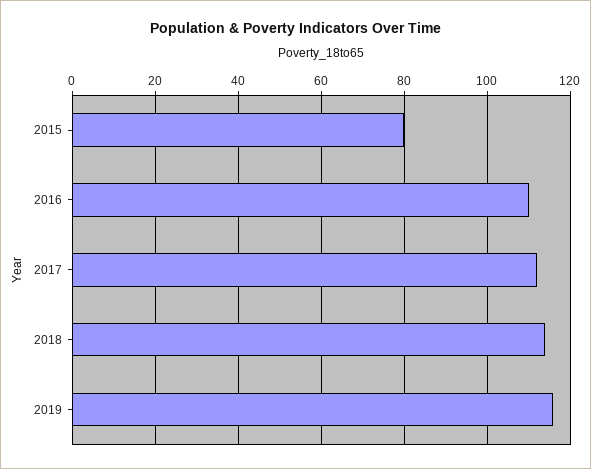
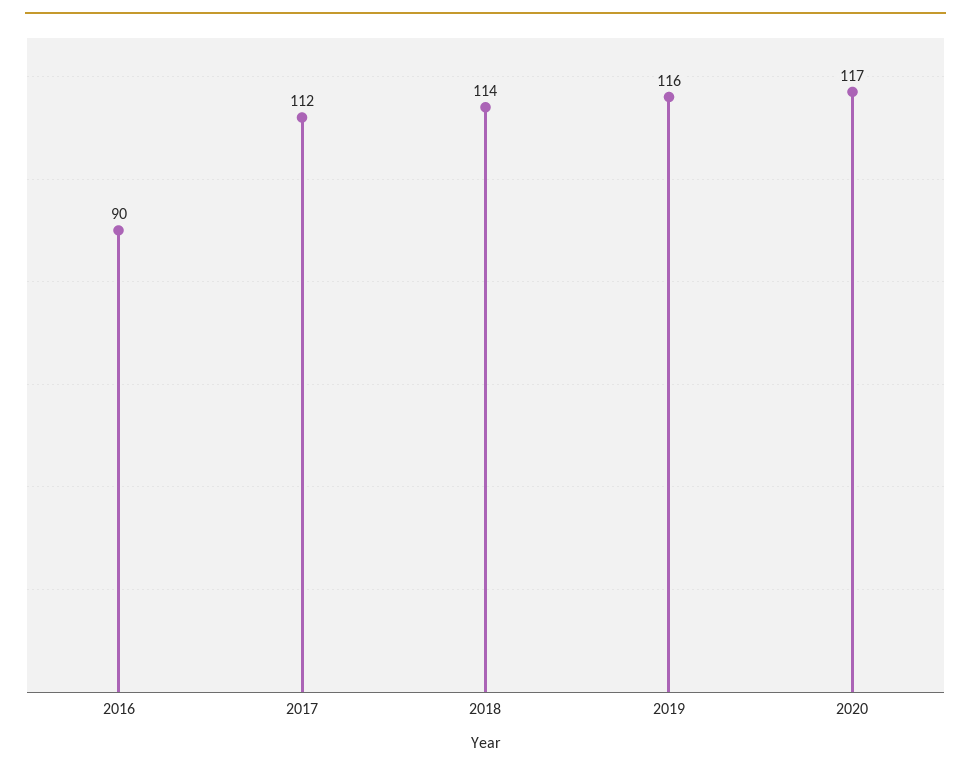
2015: 80 -> none
2016: 110 -> 90
2020: none -> 117

